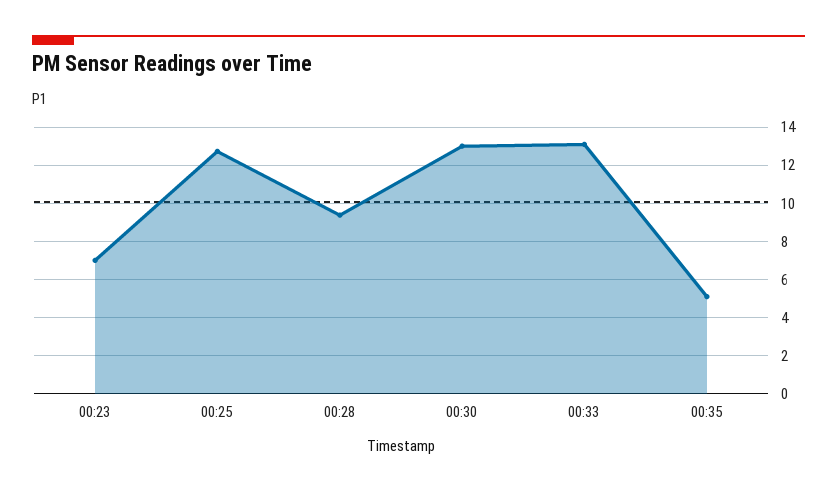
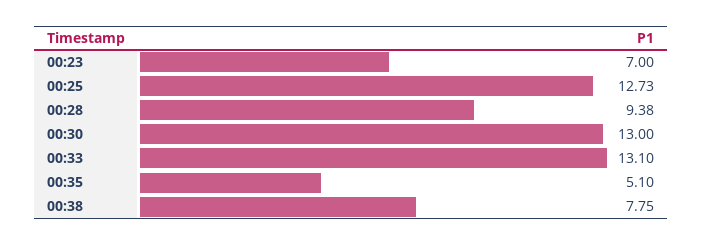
00:38: none -> 7.75

